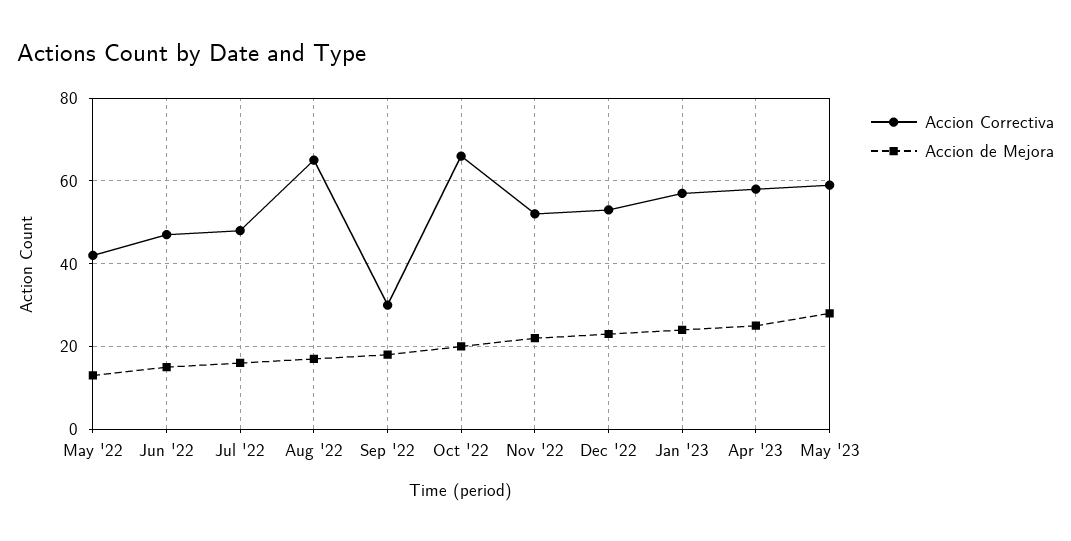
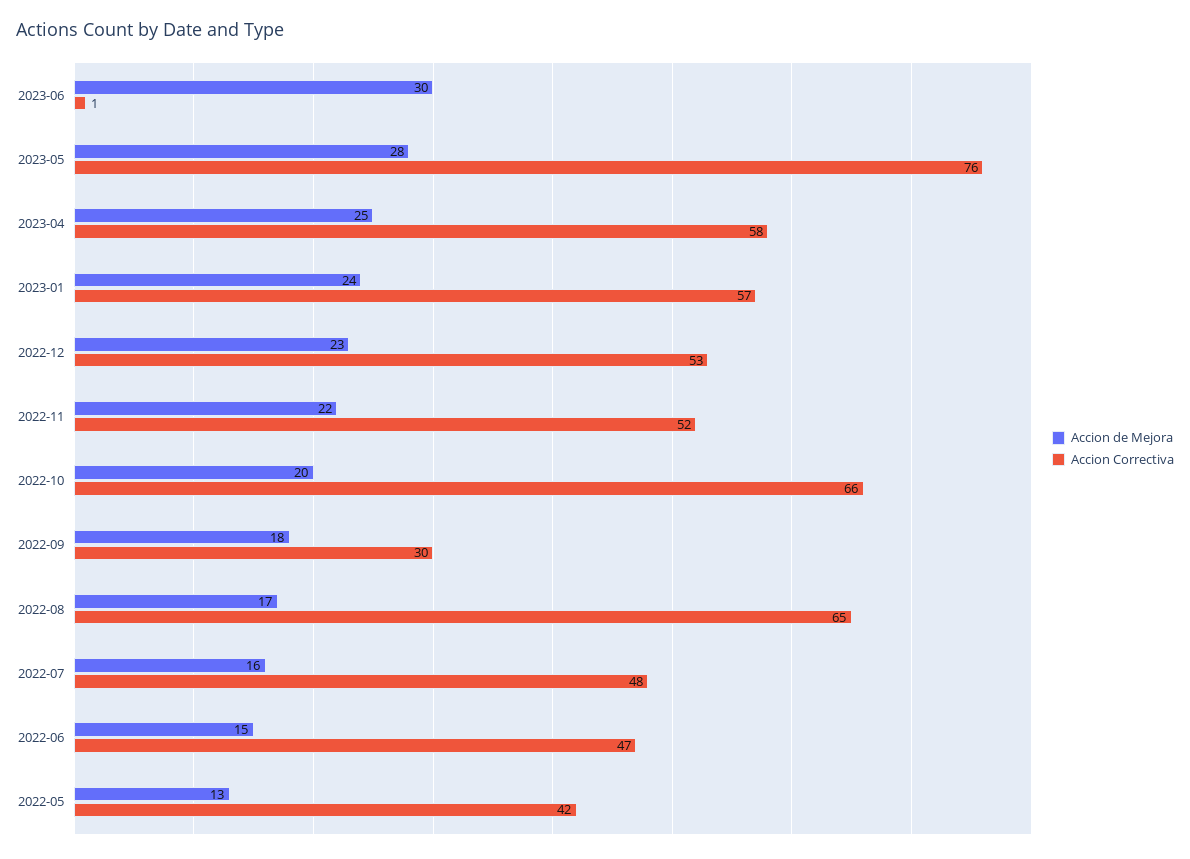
Accion Correctiva, May '23: 60 -> 76
Accion de Mejora, 2023-06: none -> 30
Accion Correctiva, 2023-06: none -> 1

